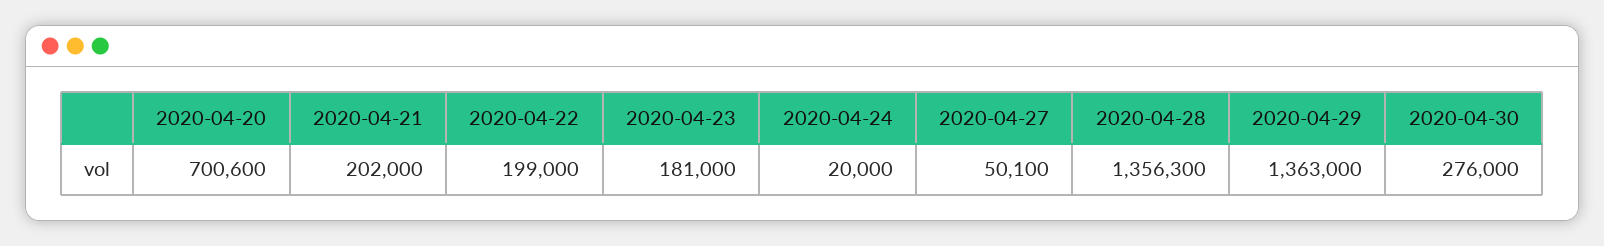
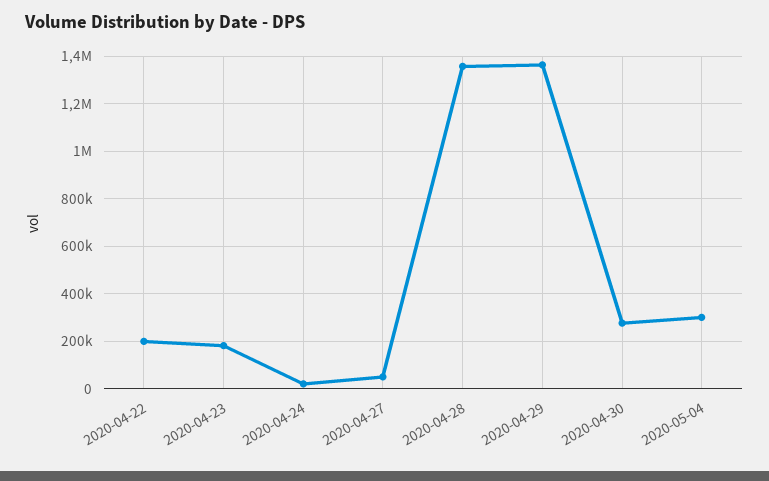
2020-04-20: 700600 -> none
2020-04-21: 202000 -> none
2020-05-04: none -> 300000

